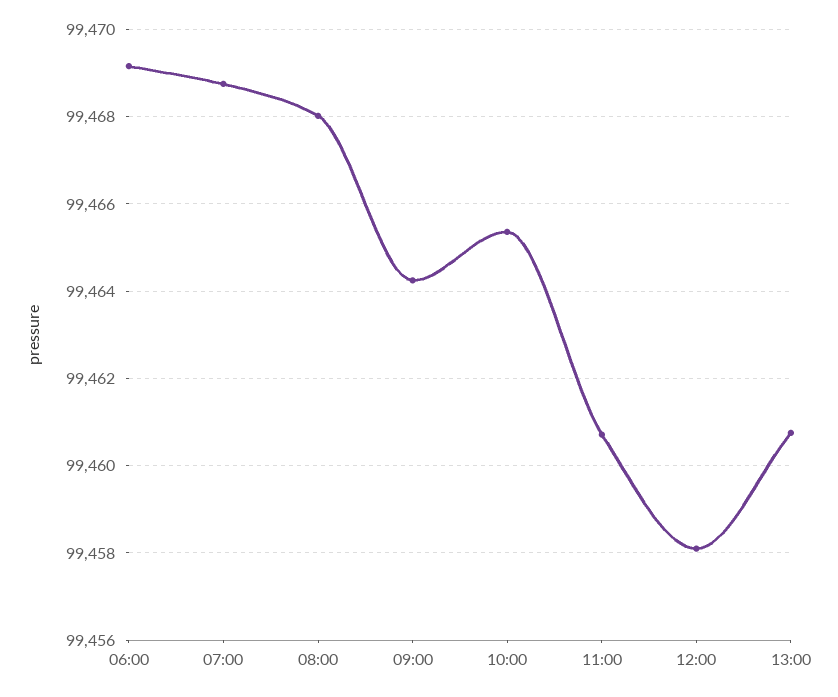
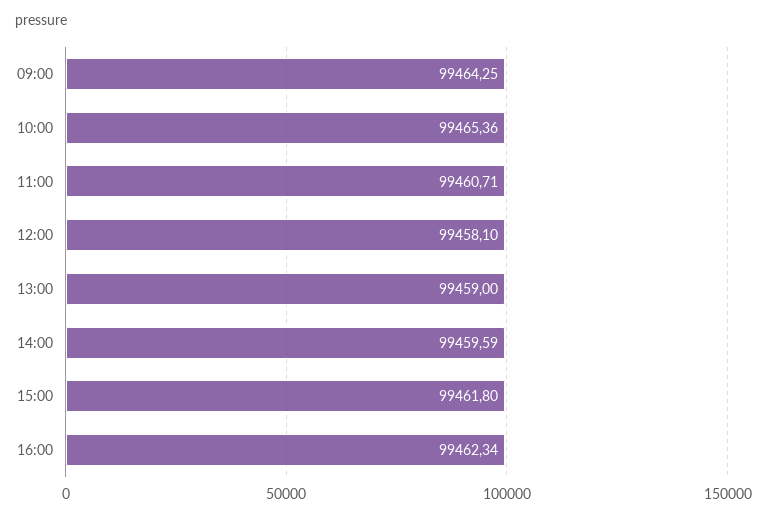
06:00: 99469.2 -> none
07:00: 99468.8 -> none
08:00: 99468 -> none
13:00: 99460.8 -> 99459
14:00: none -> 99459.59
15:00: none -> 99461.8
16:00: none -> 99462.34

